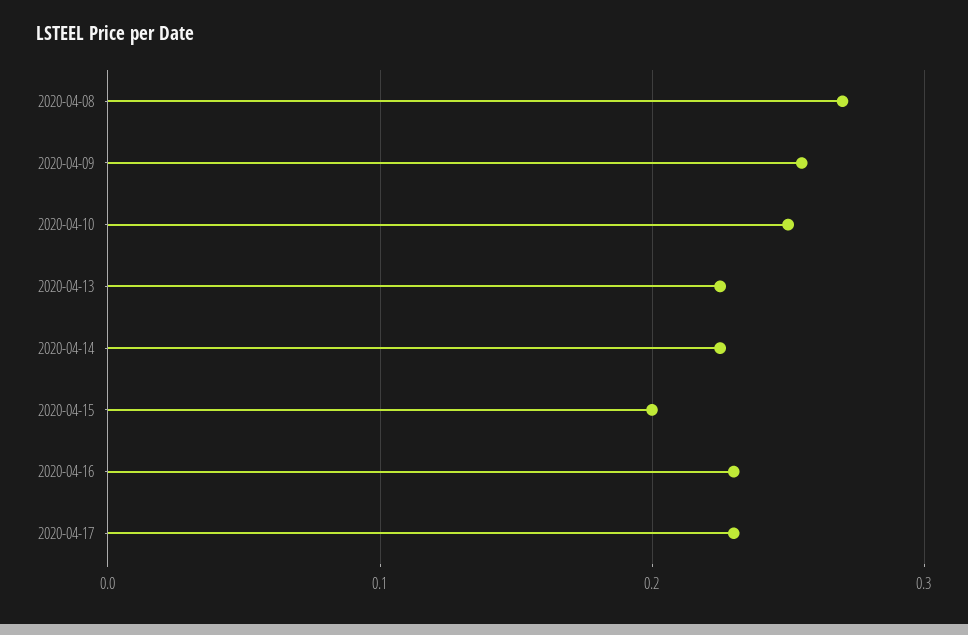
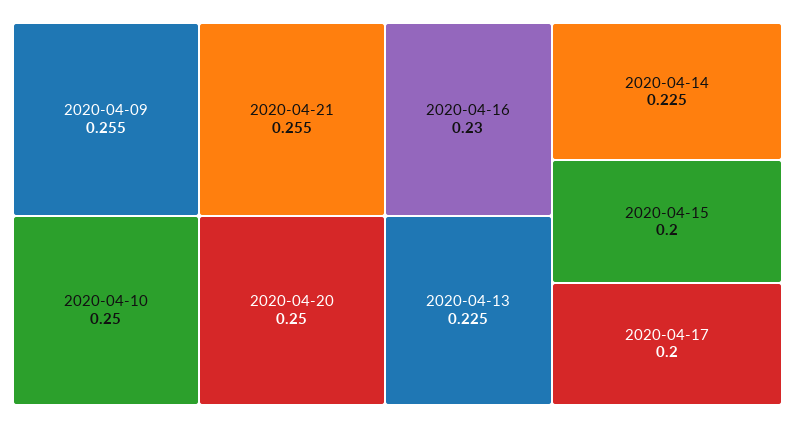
2020-04-08: 0.27 -> none
2020-04-17: 0.23 -> 0.2
2020-04-21: none -> 0.255
2020-04-20: none -> 0.25

